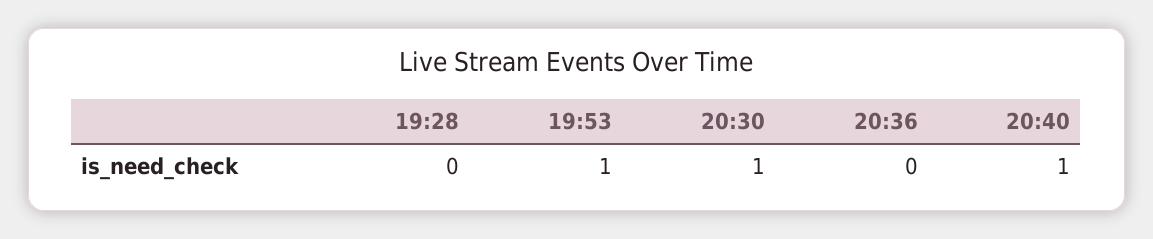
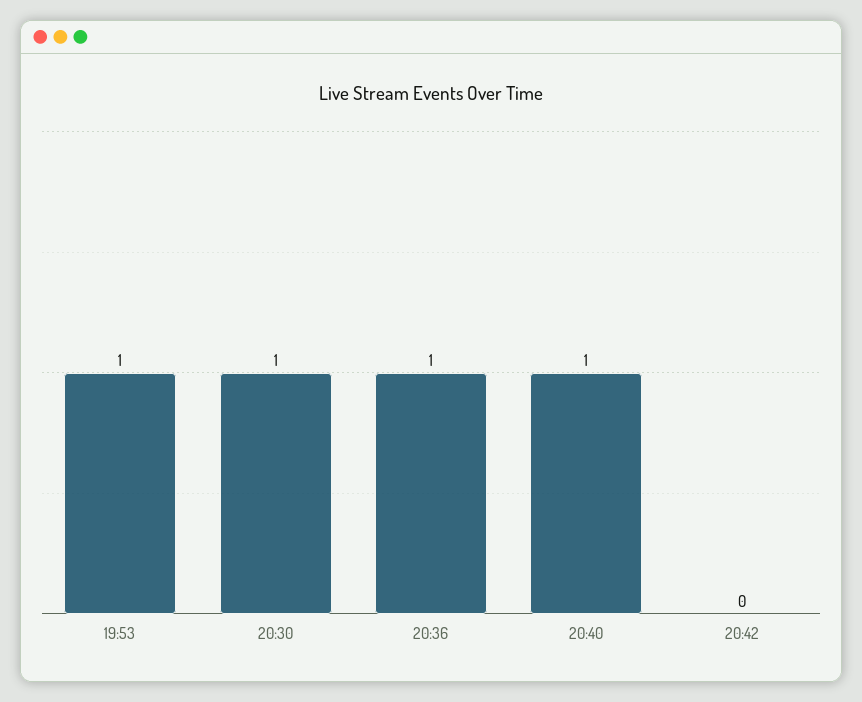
19:28: 0 -> none
20:36: 0 -> 1
20:42: none -> 0

